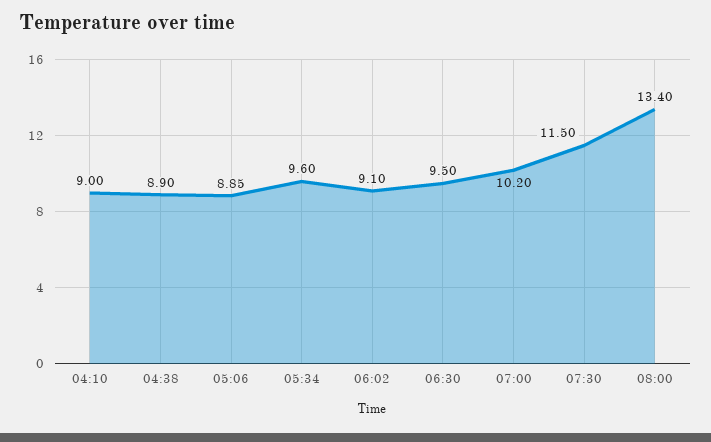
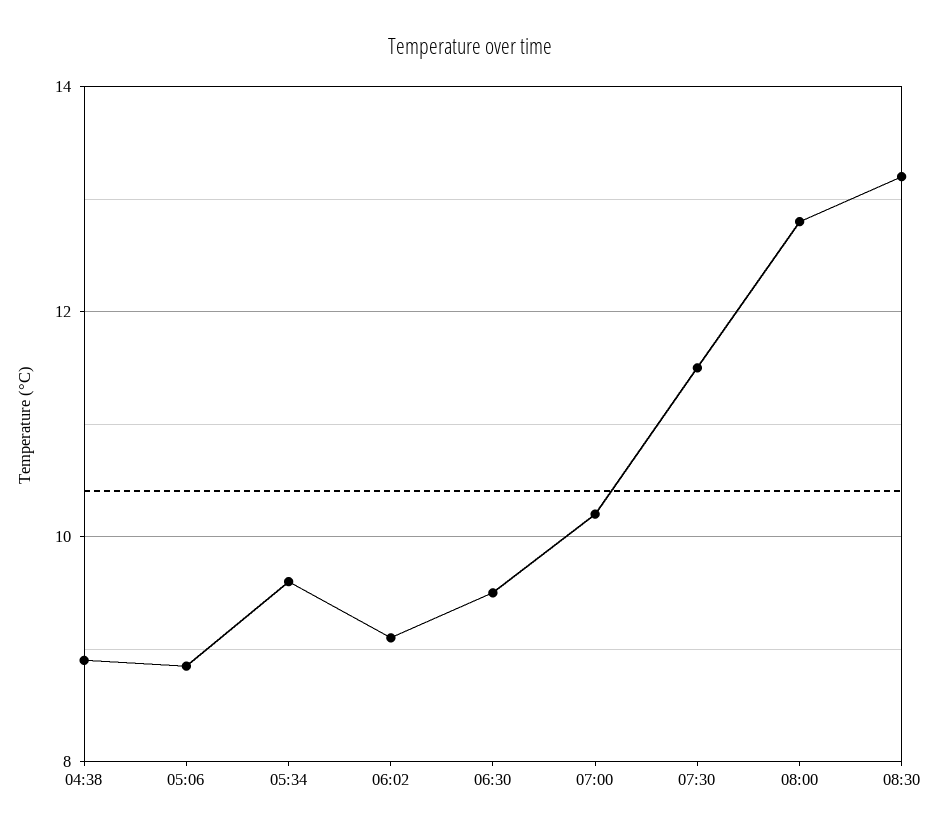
04:10: 9 -> none
08:00: 13.4 -> 12.8
08:30: none -> 13.2

